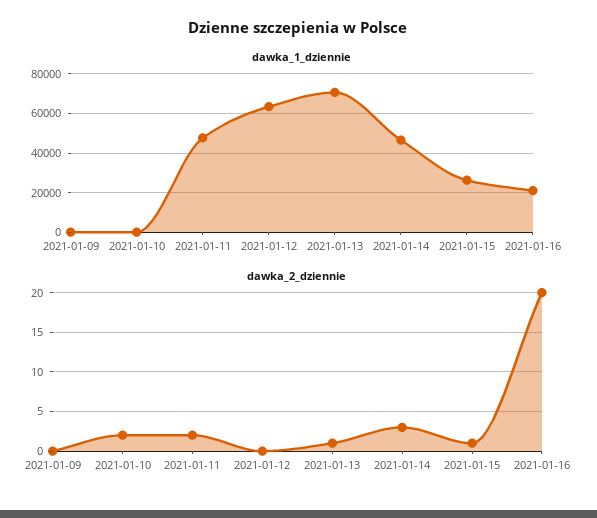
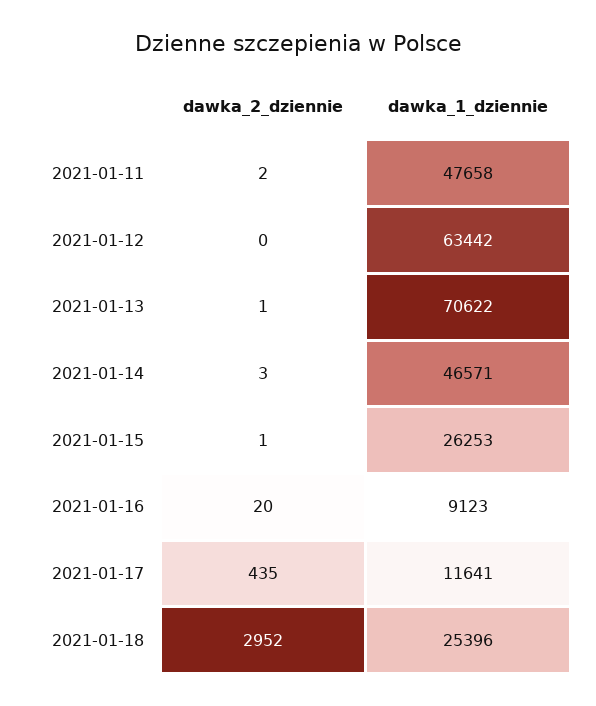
dawka_1_dziennie, 2021-01-09: 0 -> none
dawka_1_dziennie, 2021-01-10: 0 -> none
dawka_1_dziennie, 2021-01-16: 20000 -> 9123
dawka_2_dziennie, 2021-01-09: 0 -> none
dawka_2_dziennie, 2021-01-10: 2 -> none
dawka_2_dziennie, 2021-01-17: none -> 435
dawka_1_dziennie, 2021-01-17: none -> 11641
dawka_2_dziennie, 2021-01-18: none -> 2952
dawka_1_dziennie, 2021-01-18: none -> 25396

